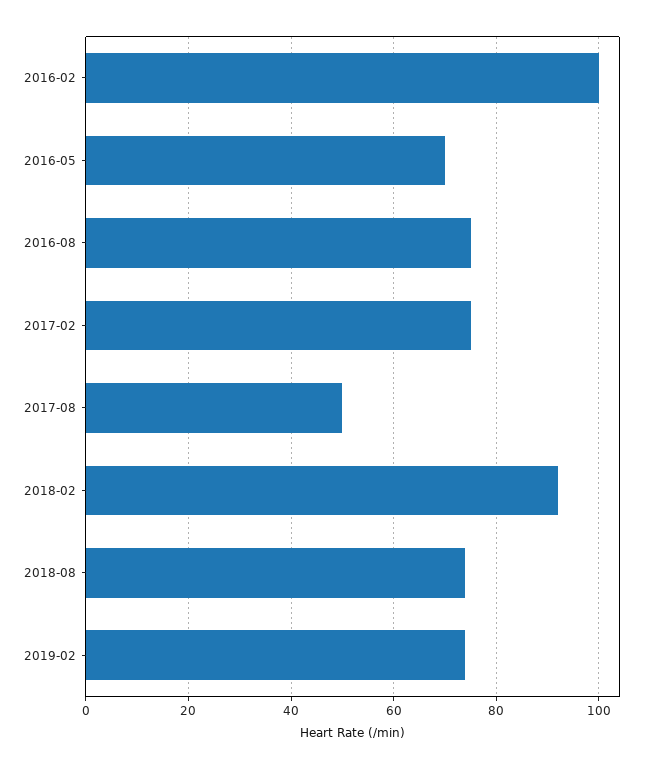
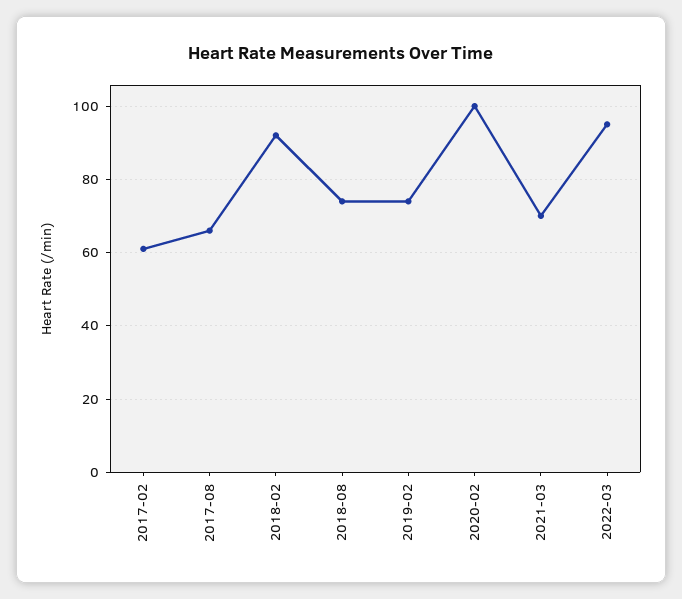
2016-02: 100 -> none
2016-05: 70 -> none
2016-08: 75 -> none
2017-02: 75 -> 60
2017-08: 50 -> 65
2020-02: none -> 100
2021-03: none -> 70
2022-03: none -> 95

